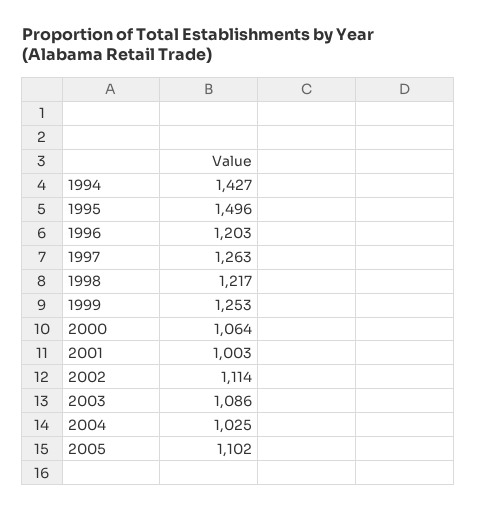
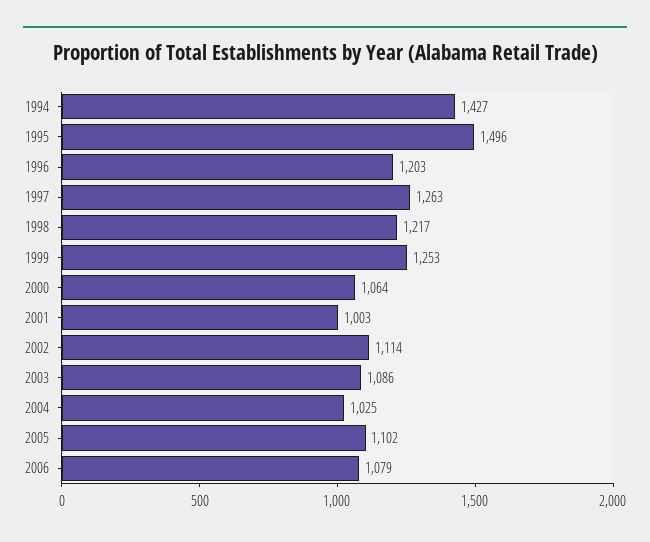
2006: none -> 1079

